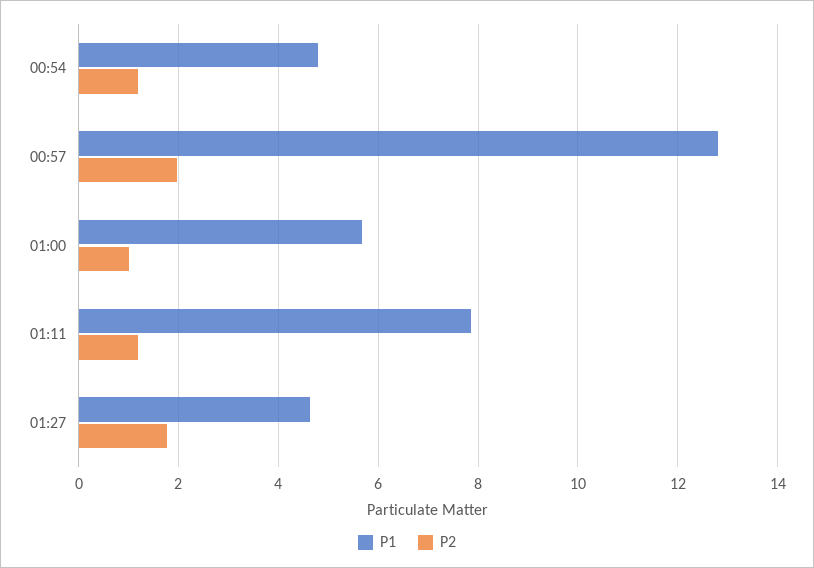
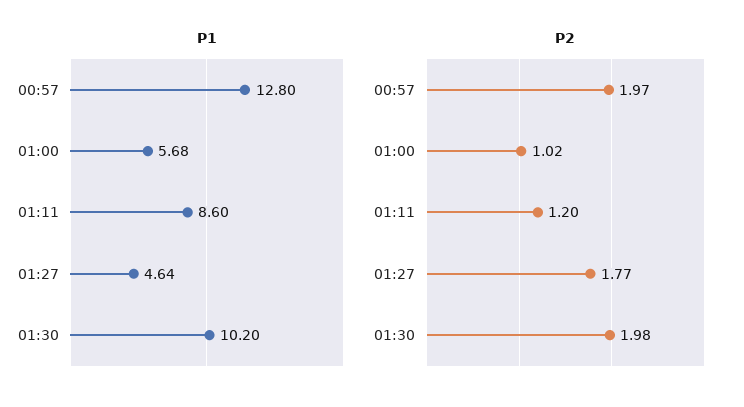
P1, 00:54: 4.8 -> none
P2, 00:54: 1.2 -> none
P1, 01:11: 7.8 -> 8.6
P1, 01:30: none -> 10.2
P2, 01:30: none -> 1.98

